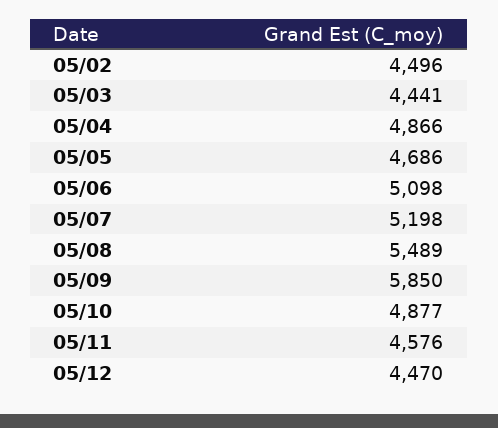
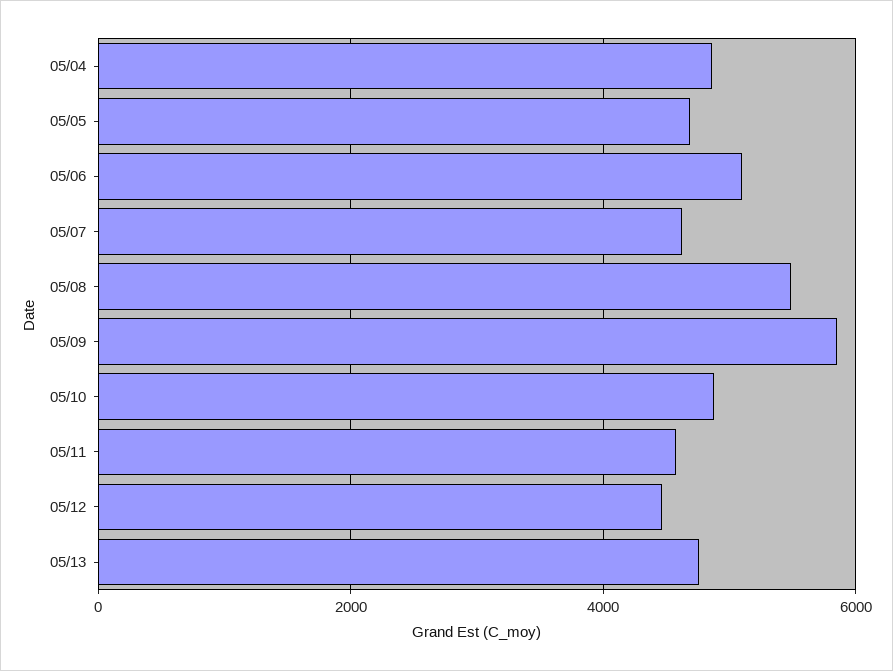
05/02: 4496 -> none
05/03: 4441 -> none
05/07: 5198 -> 4600
05/13: none -> 4800

